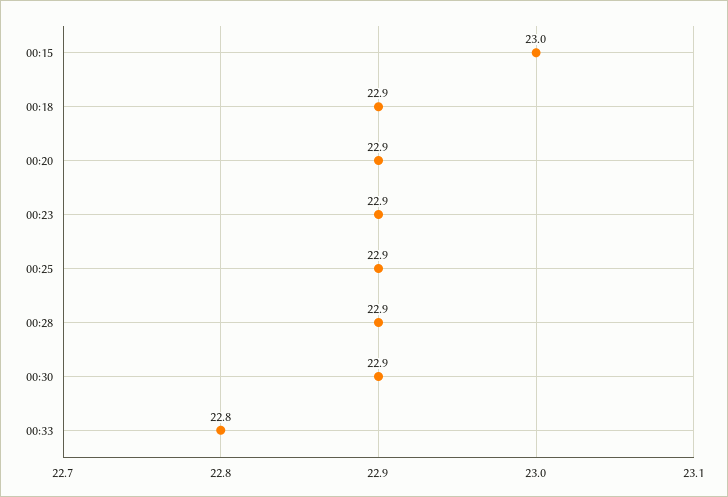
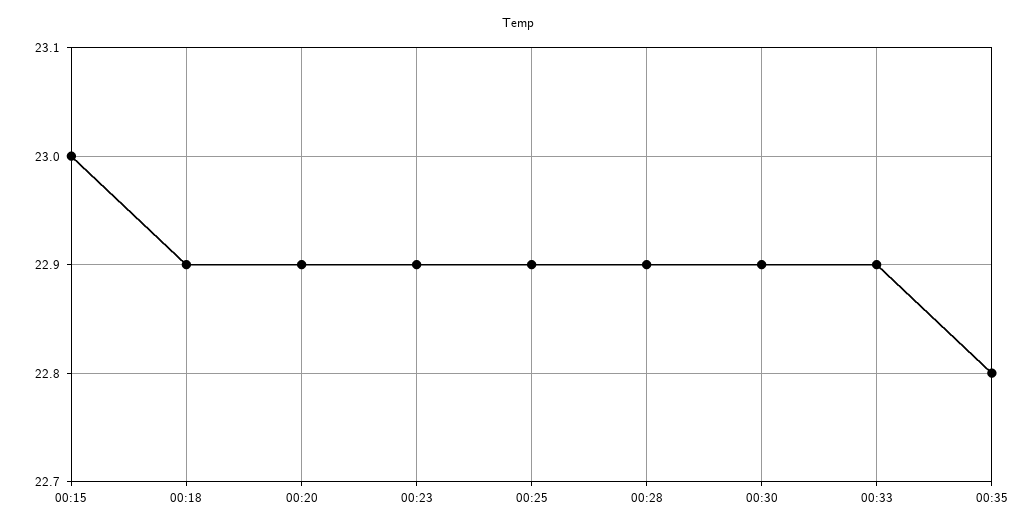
00:33: 22.8 -> 22.9
00:35: none -> 22.8

